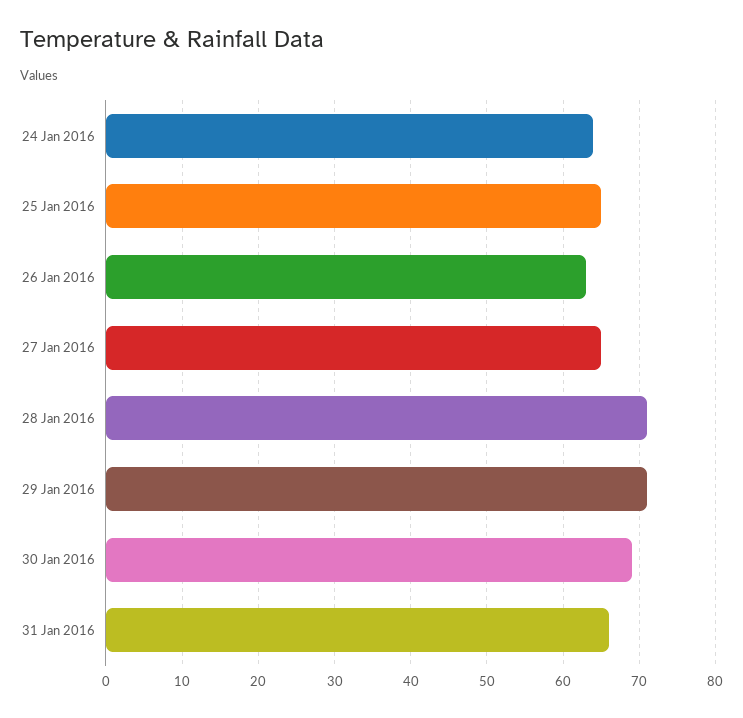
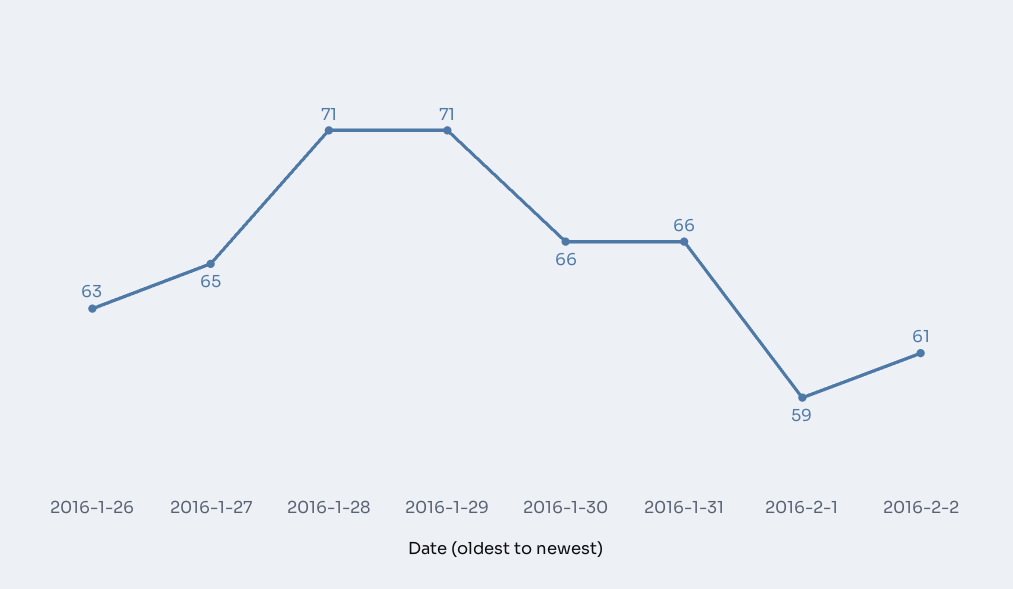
24 Jan 2016: 64 -> none
25 Jan 2016: 65 -> none
30 Jan 2016: 69 -> 66
2016-2-1: none -> 59
2016-2-2: none -> 61

